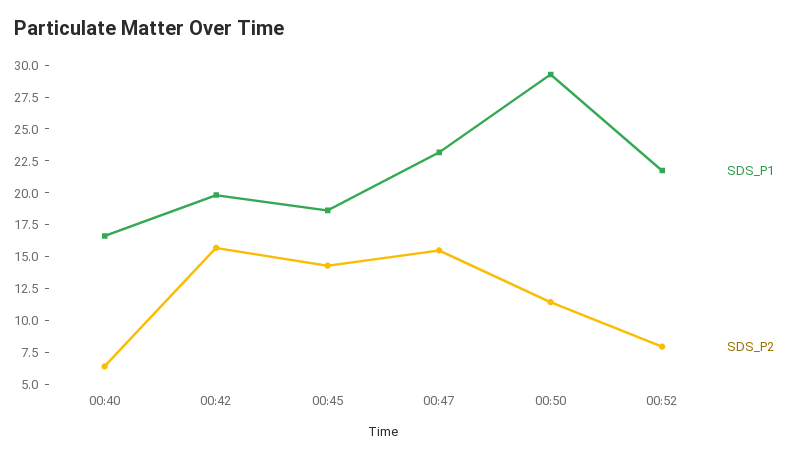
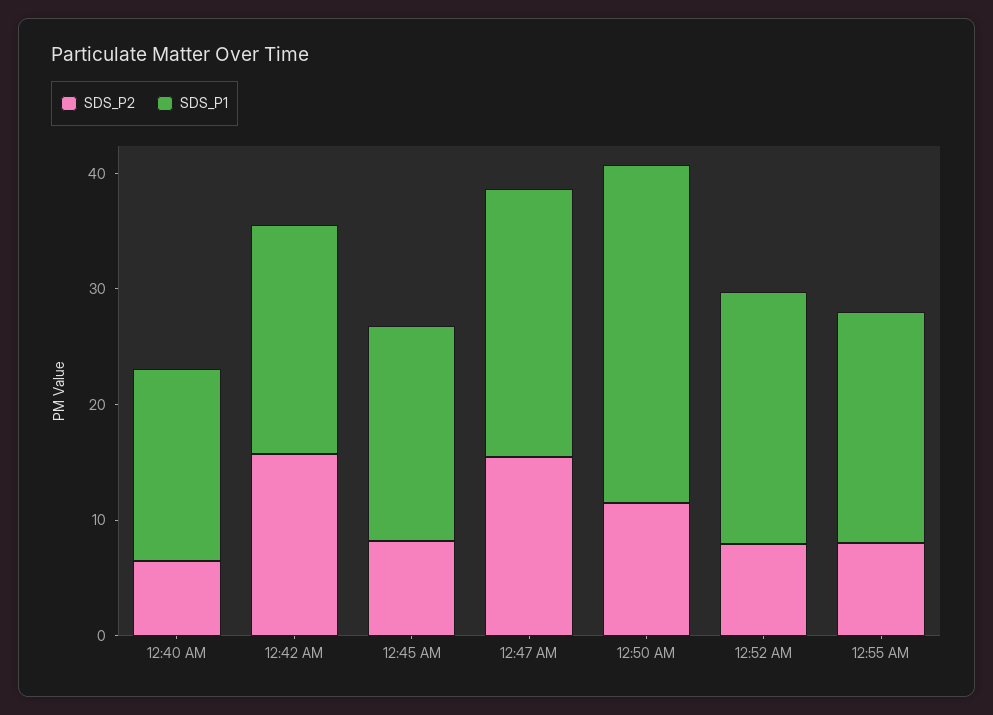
SDS_P2, 00:45: 15 -> 8
SDS_P2, 12:55 AM: none -> 8
SDS_P1, 12:55 AM: none -> 20

